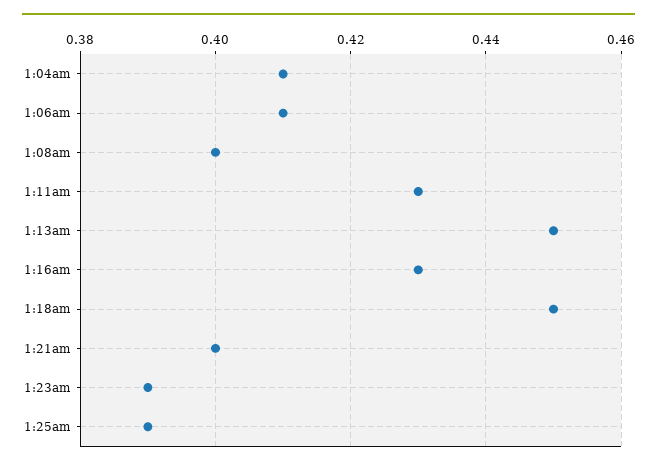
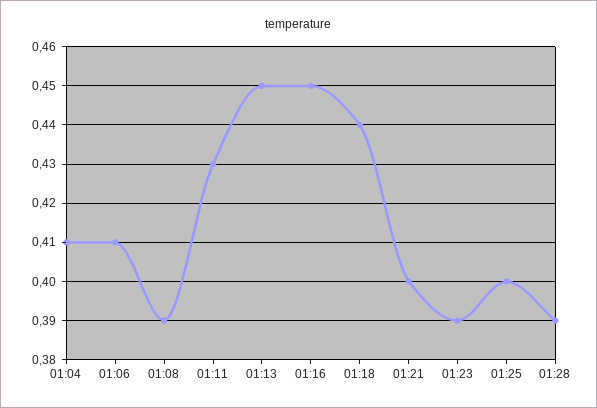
1:08am: 0.4 -> 0.39
1:16am: 0.43 -> 0.45
1:18am: 0.45 -> 0.44
1:25am: 0.39 -> 0.4
01:28: none -> 0.39

